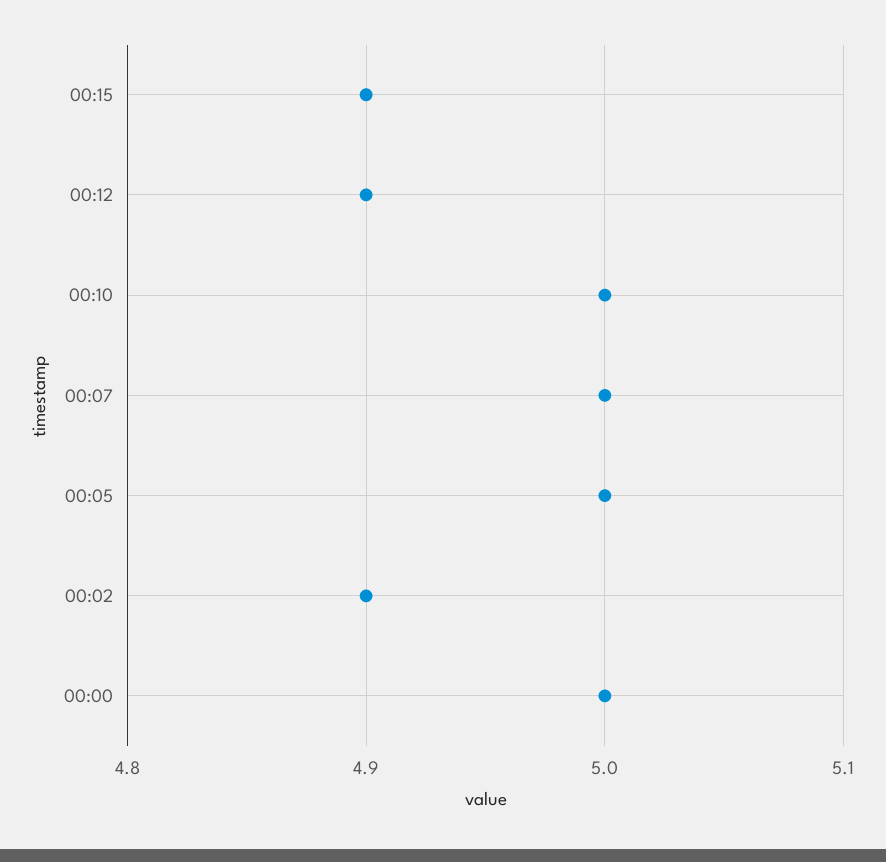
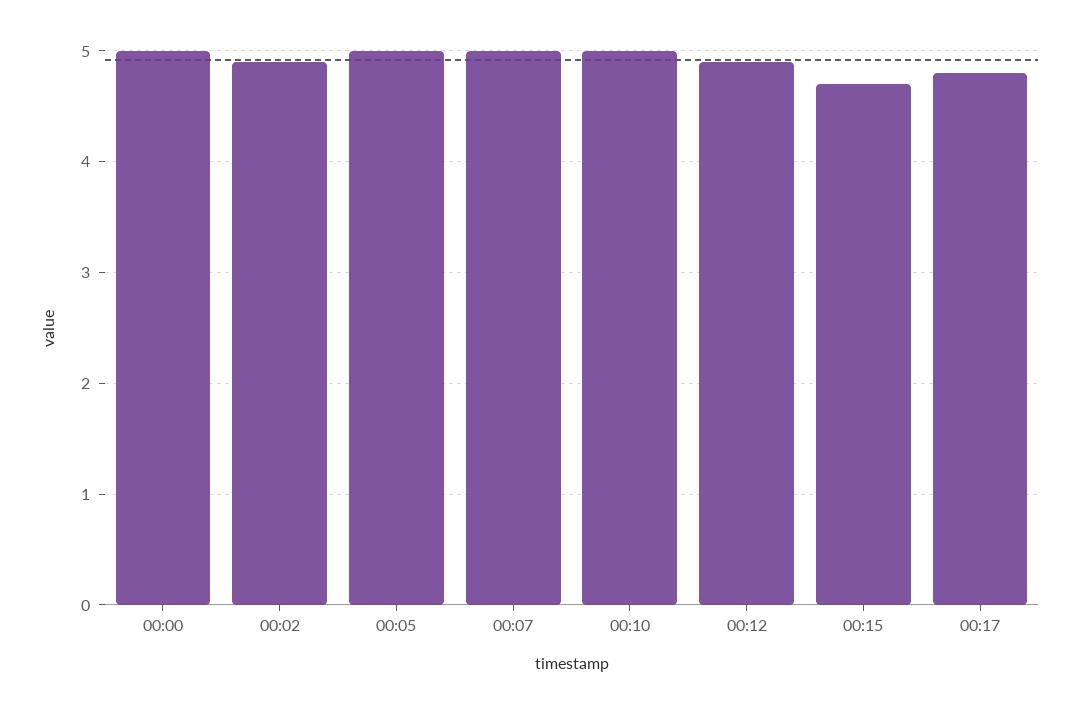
00:15: 4.9 -> 4.7
00:17: none -> 4.8

